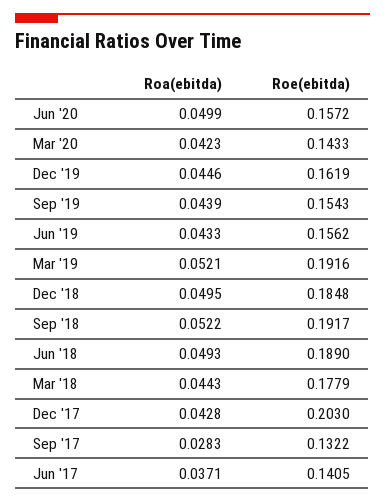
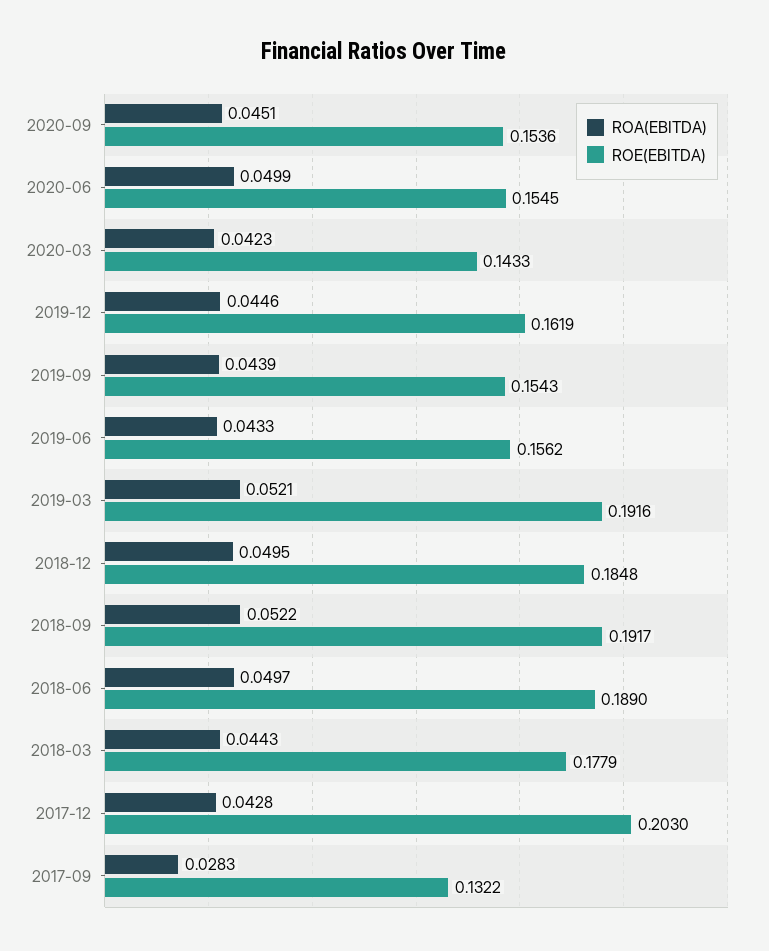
Roe(ebitda), Jun '20: 0.1572 -> 0.1545
Roa(ebitda), Jun '18: 0.0493 -> 0.0497
Roa(ebitda), Jun '17: 0.0371 -> none
Roe(ebitda), Jun '17: 0.1405 -> none
Roa(ebitda), 2020-09: none -> 0.0451
Roe(ebitda), 2020-09: none -> 0.1536

